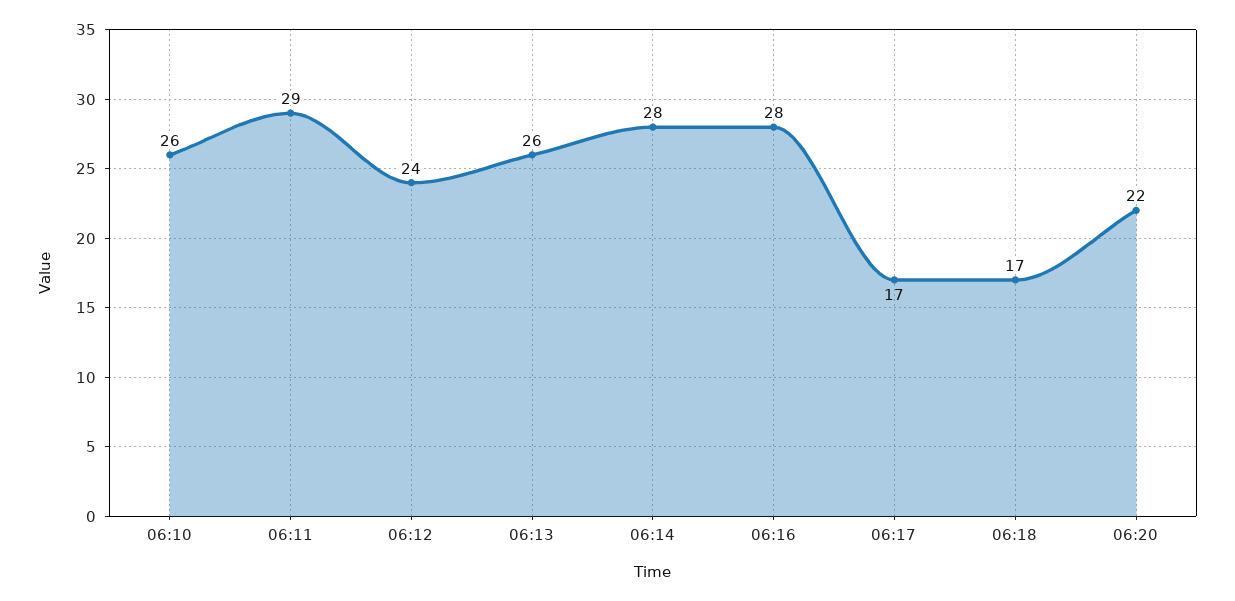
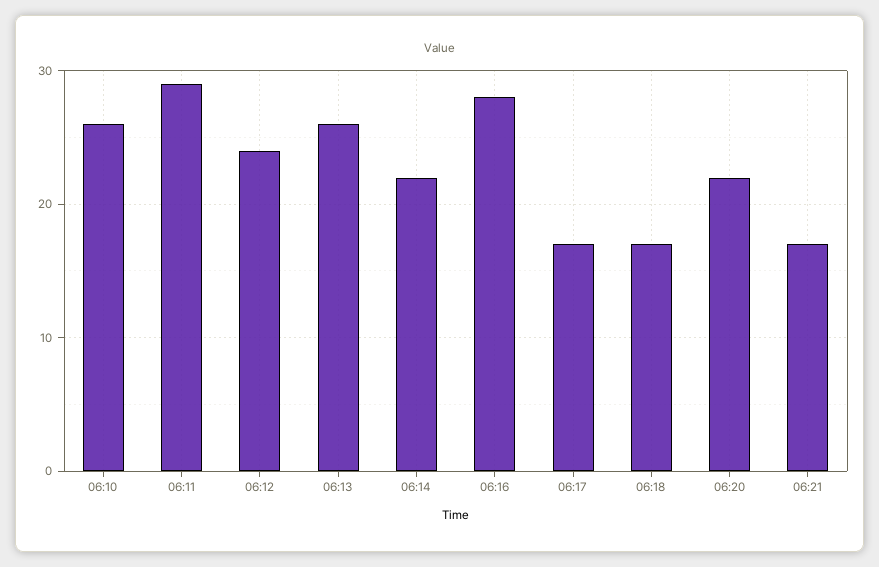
06:14: 28 -> 22
06:21: none -> 17

